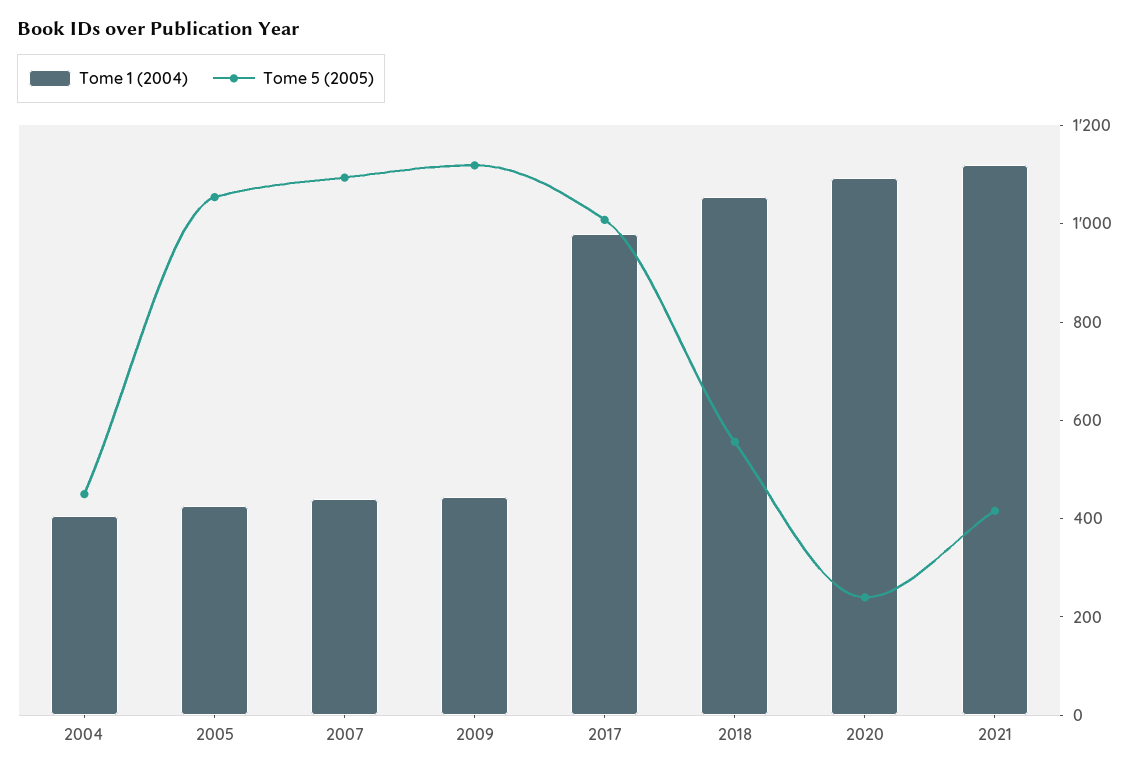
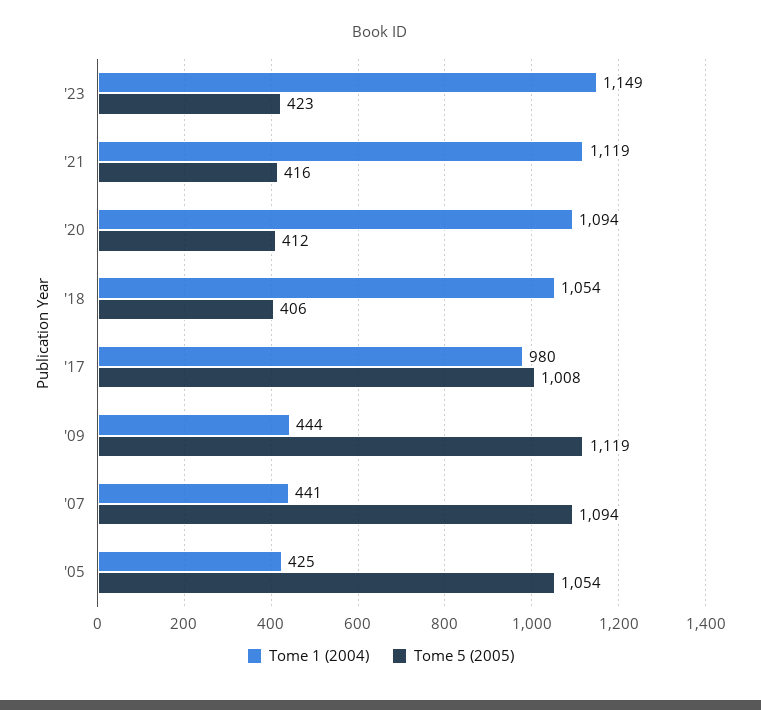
Tome 1 (2004), 2004: 400 -> none
Tome 5 (2005), 2004: 450 -> none
Tome 5 (2005), 2018: 550 -> 406
Tome 5 (2005), 2020: 250 -> 412
Tome 1 (2004), '23: none -> 1149
Tome 5 (2005), '23: none -> 423

